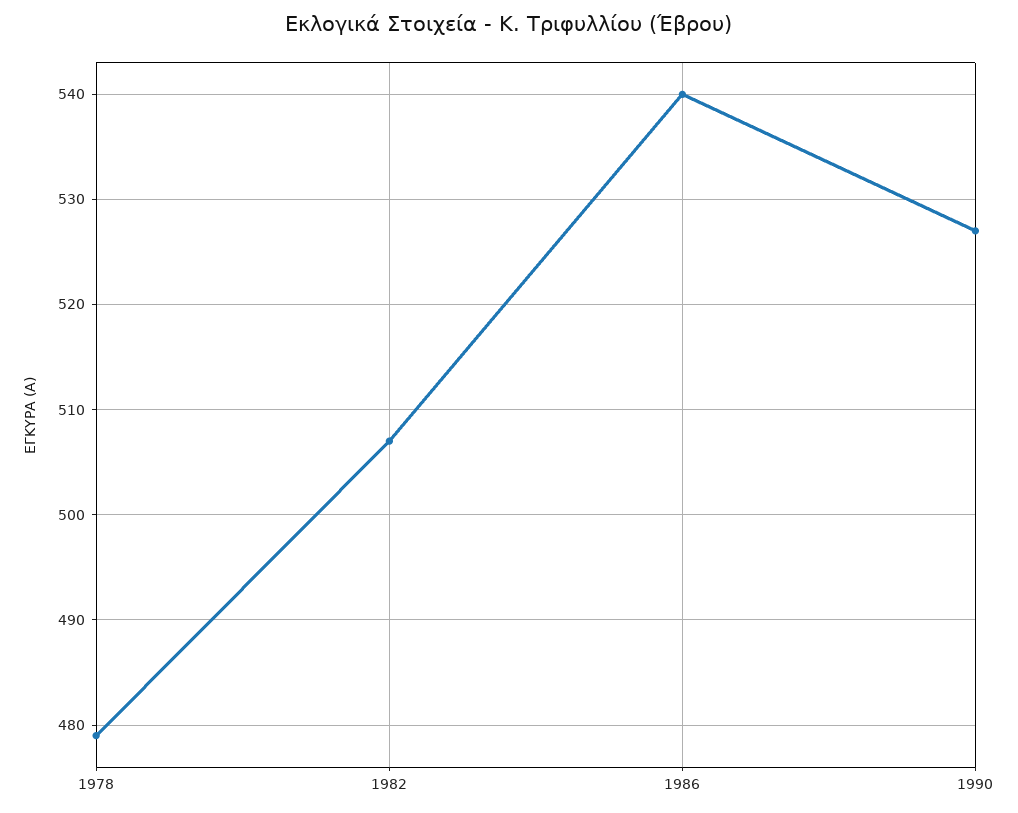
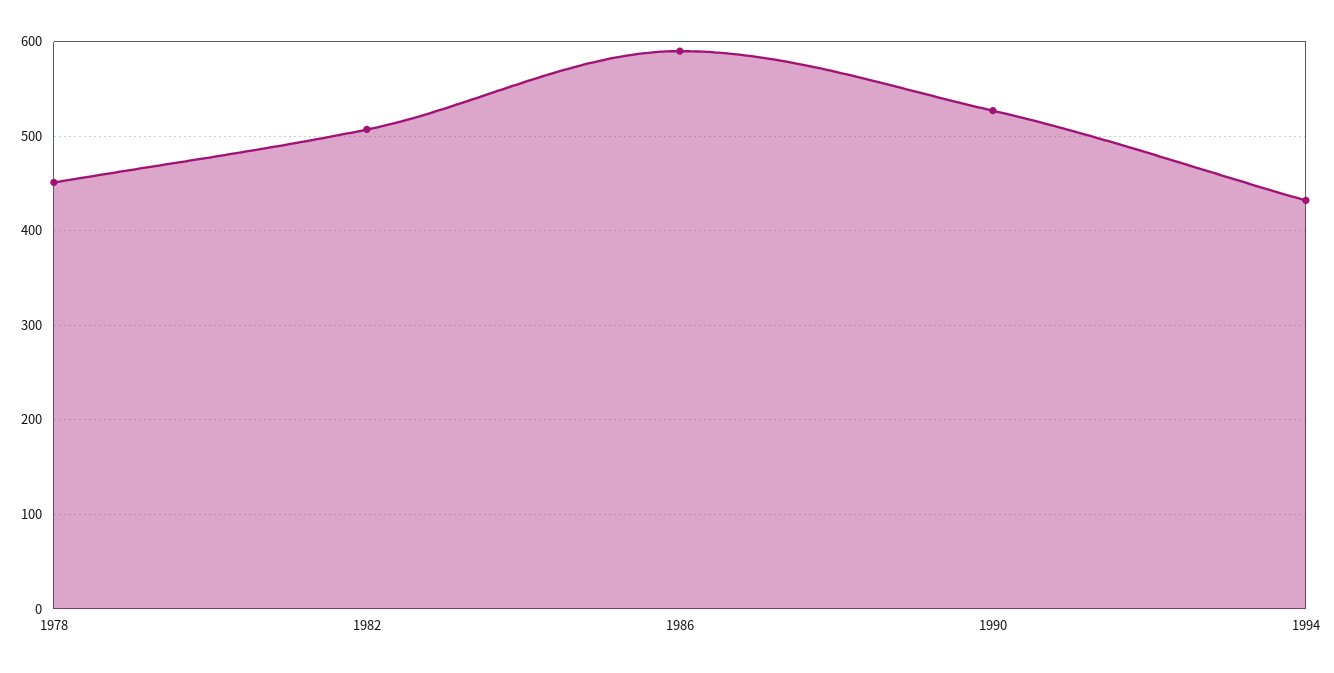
1978: 479 -> 450
1986: 540 -> 590
1994: none -> 430

